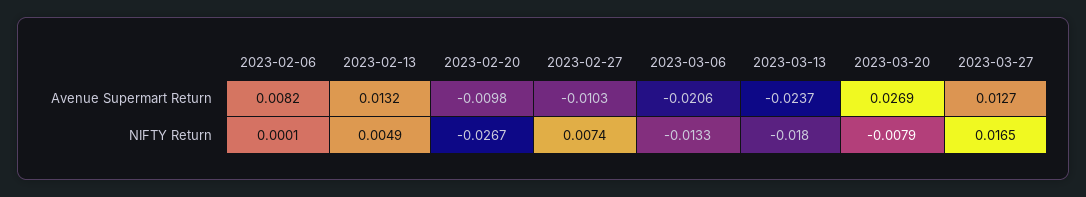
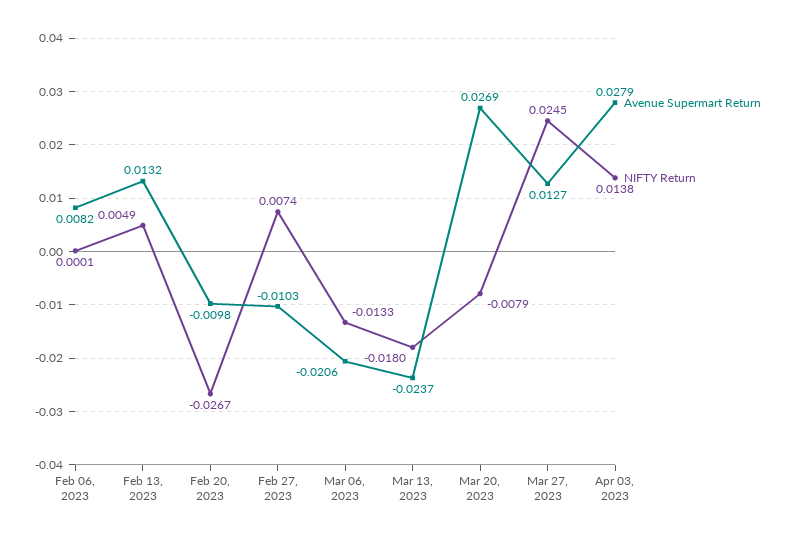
NIFTY Return, 2023-03-27: 0.0165 -> 0.0245
Avenue Supermart Return, Apr 03, 2023: none -> 0.0279
NIFTY Return, Apr 03, 2023: none -> 0.0138

